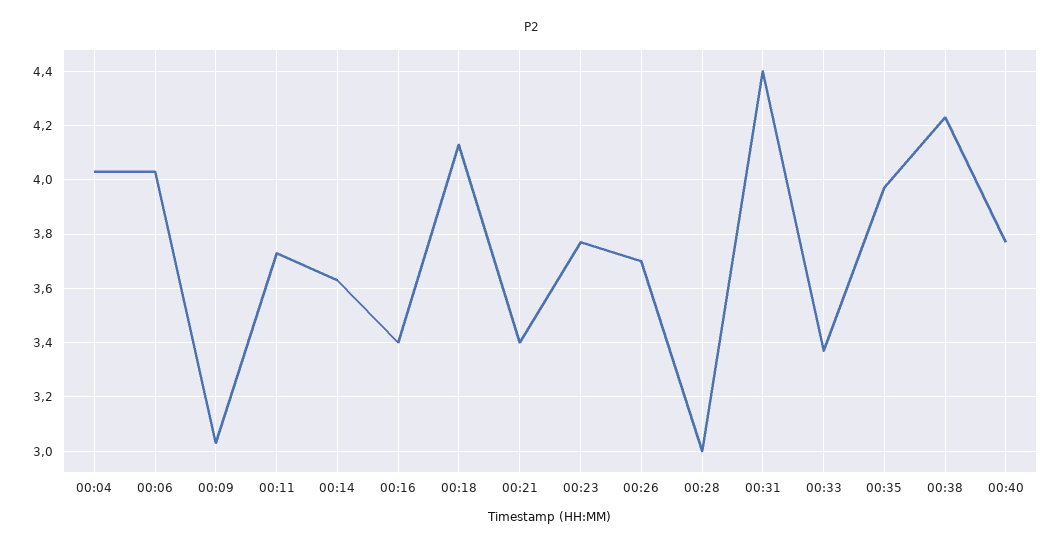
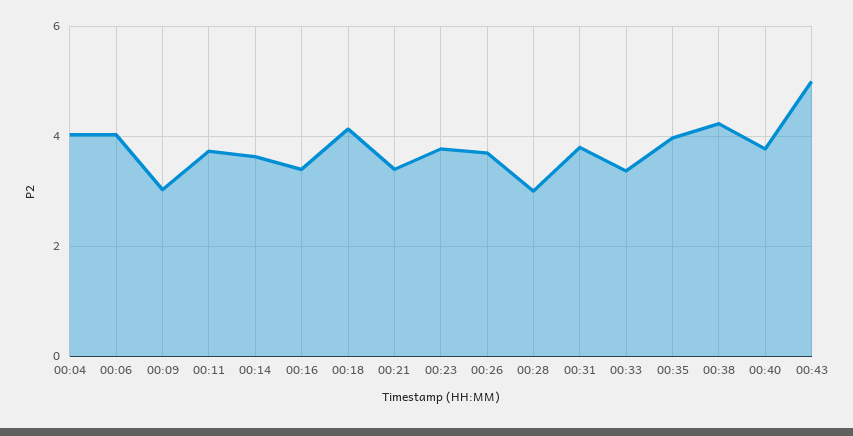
00:31: 4.4 -> 3.8
00:43: none -> 5

